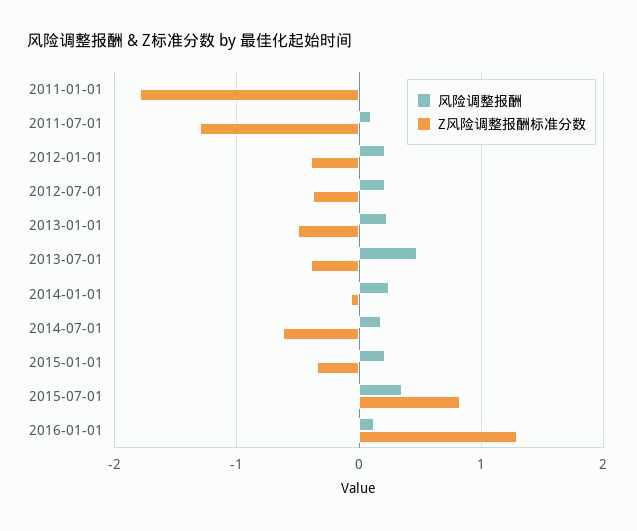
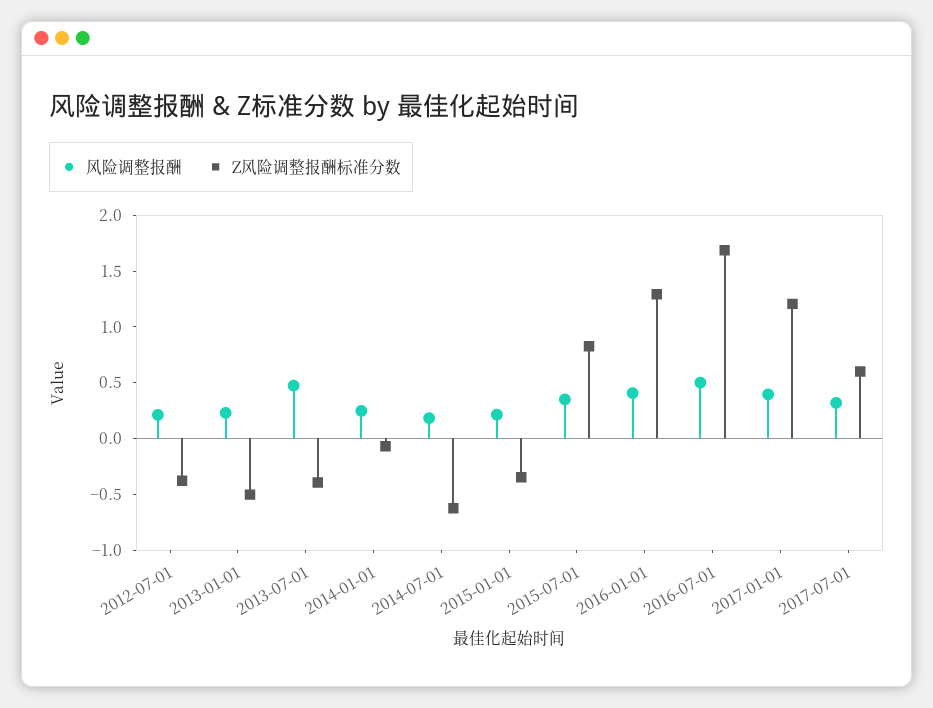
风险调整报酬, 2011-01-01: 0 -> none
Z风险调整报酬标准分数, 2011-01-01: -1.8 -> none
风险调整报酬, 2011-07-01: 0.1 -> none
Z风险调整报酬标准分数, 2011-07-01: -1.3 -> none
风险调整报酬, 2012-01-01: 0.2 -> none
Z风险调整报酬标准分数, 2012-01-01: -0.4 -> none
风险调整报酬, 2016-01-01: 0.1 -> 0.4
风险调整报酬, 2016-07-01: none -> 0.5
Z风险调整报酬标准分数, 2016-07-01: none -> 1.7
风险调整报酬, 2017-01-01: none -> 0.4
Z风险调整报酬标准分数, 2017-01-01: none -> 1.2
风险调整报酬, 2017-07-01: none -> 0.3
Z风险调整报酬标准分数, 2017-07-01: none -> 0.6

